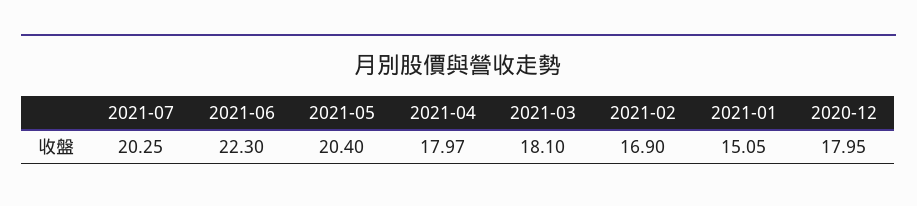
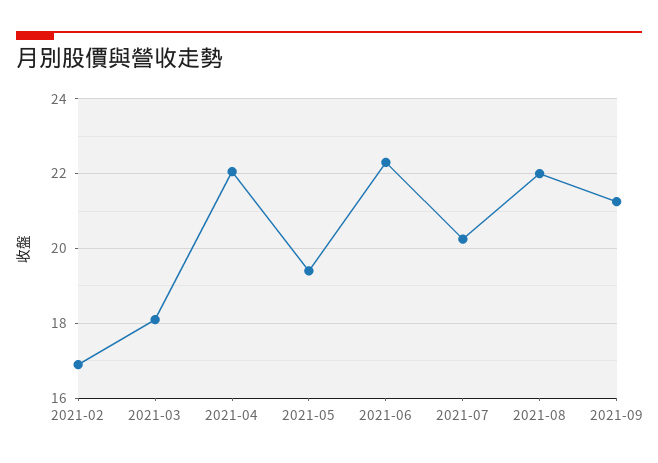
2021-05: 20.4 -> 19.4
2021-04: 17.97 -> 22
2021-01: 15.05 -> none
2020-12: 17.95 -> none
2021-08: none -> 22
2021-09: none -> 21.2

